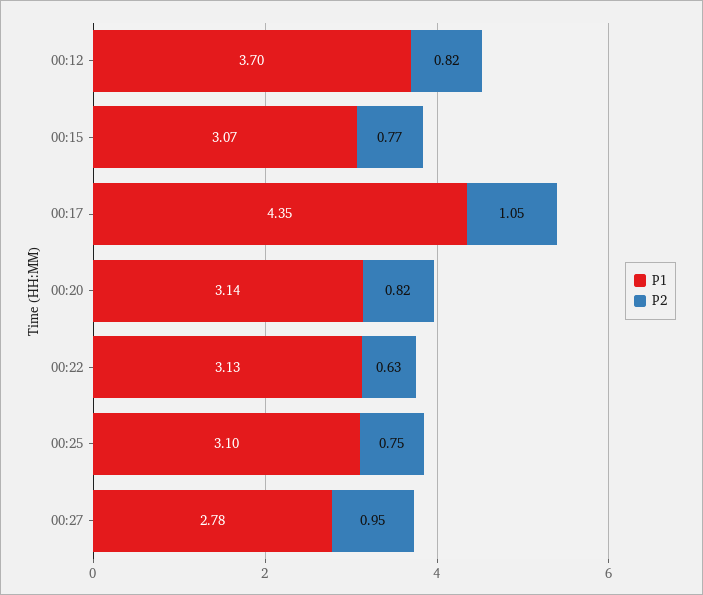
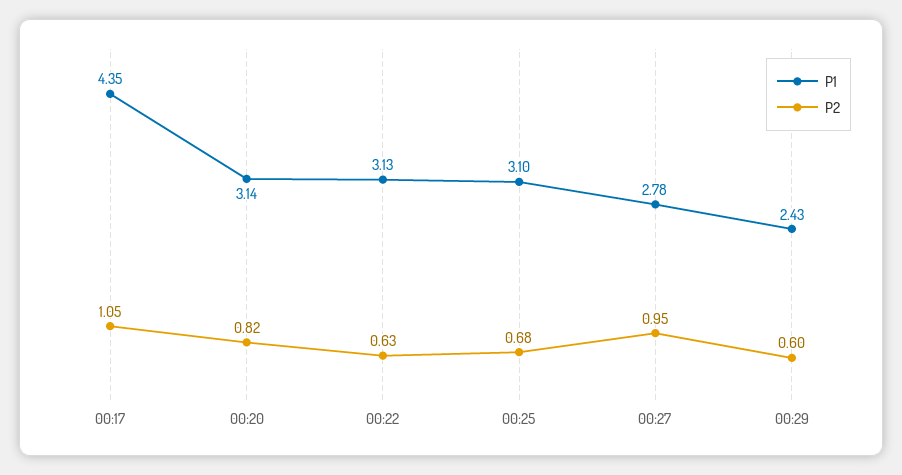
P1, 00:12: 3.7 -> none
P2, 00:12: 0.82 -> none
P1, 00:15: 3.07 -> none
P2, 00:15: 0.77 -> none
P2, 00:25: 0.75 -> 0.68
P1, 00:29: none -> 2.43
P2, 00:29: none -> 0.6

